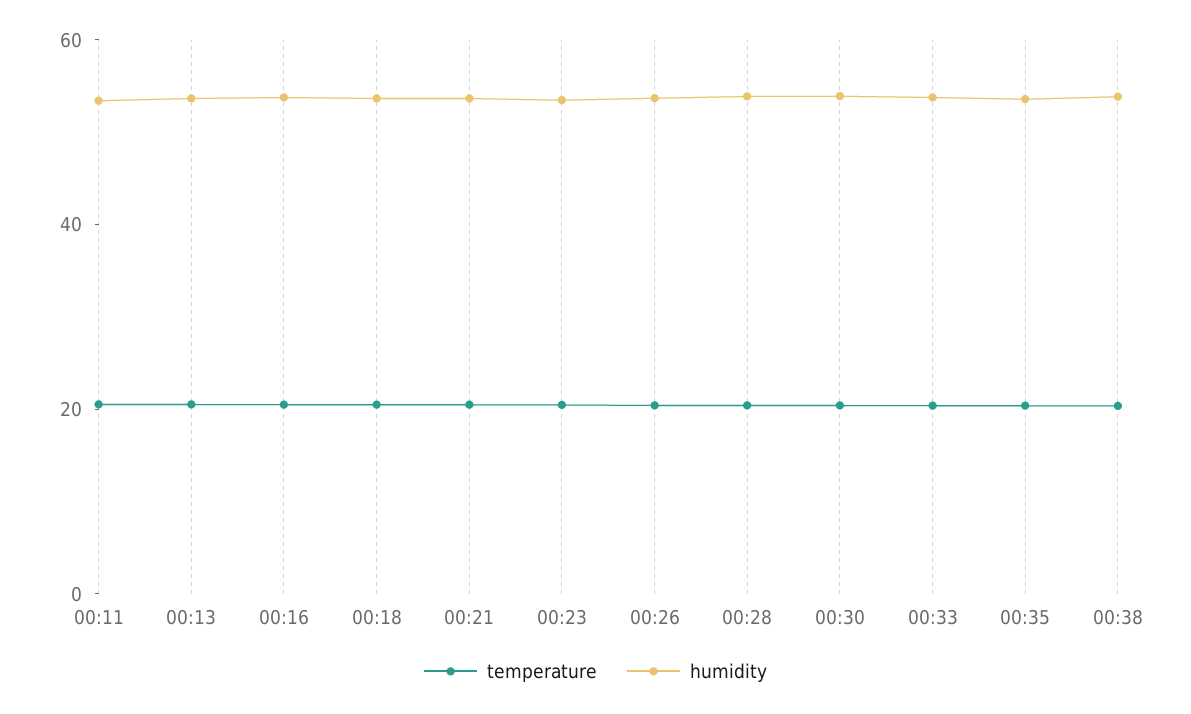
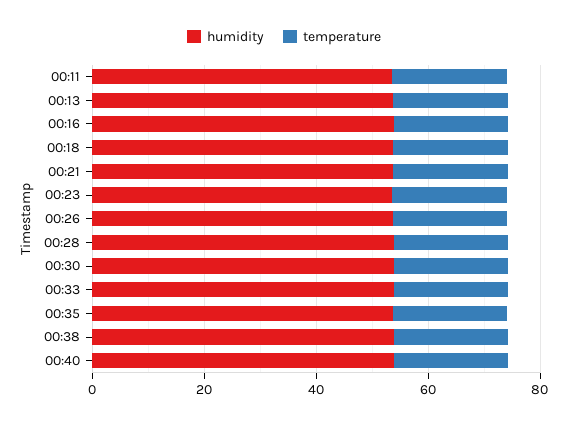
humidity, 00:40: none -> 55
temperature, 00:40: none -> 20

